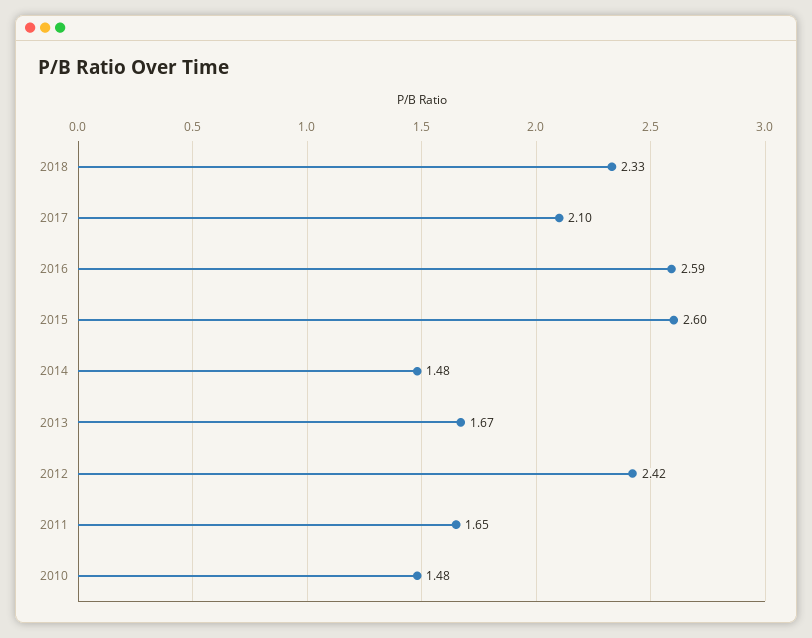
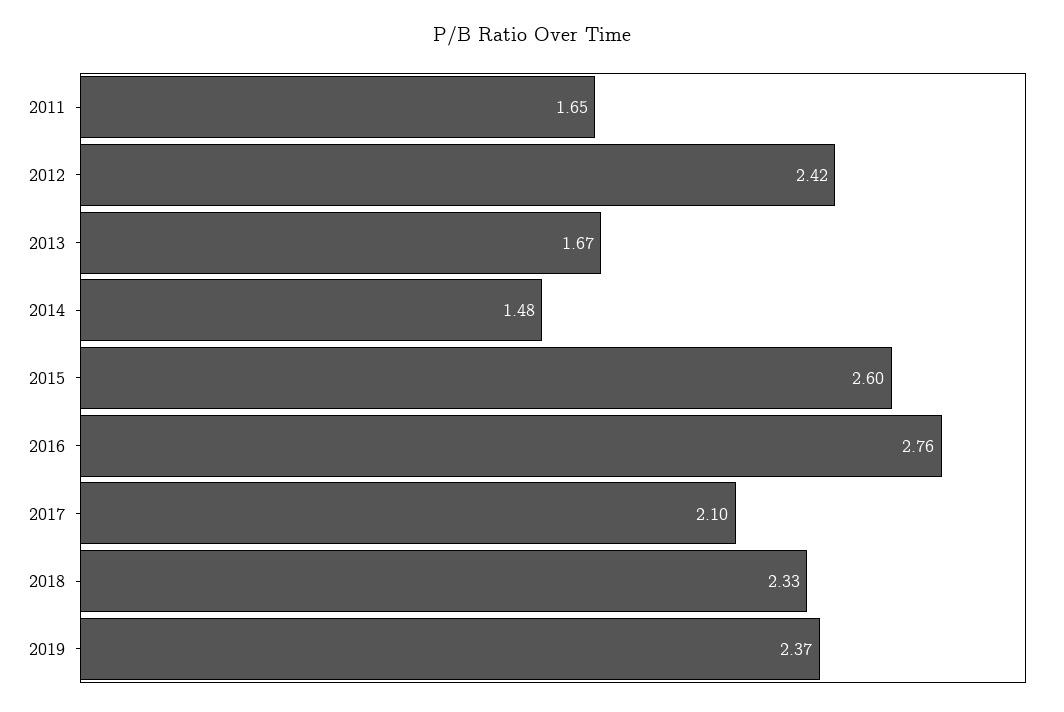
2016: 2.59 -> 2.76
2010: 1.48 -> none
2019: none -> 2.37

